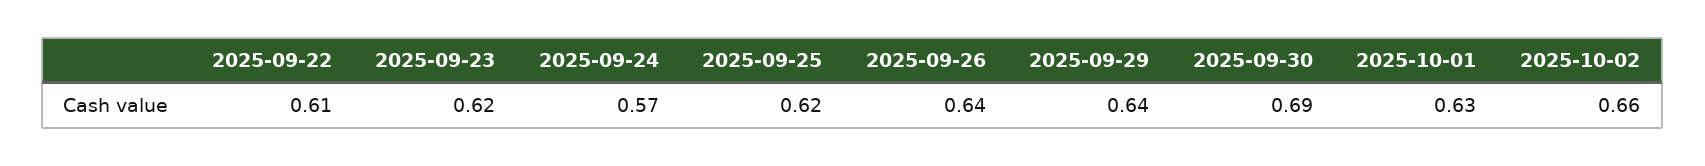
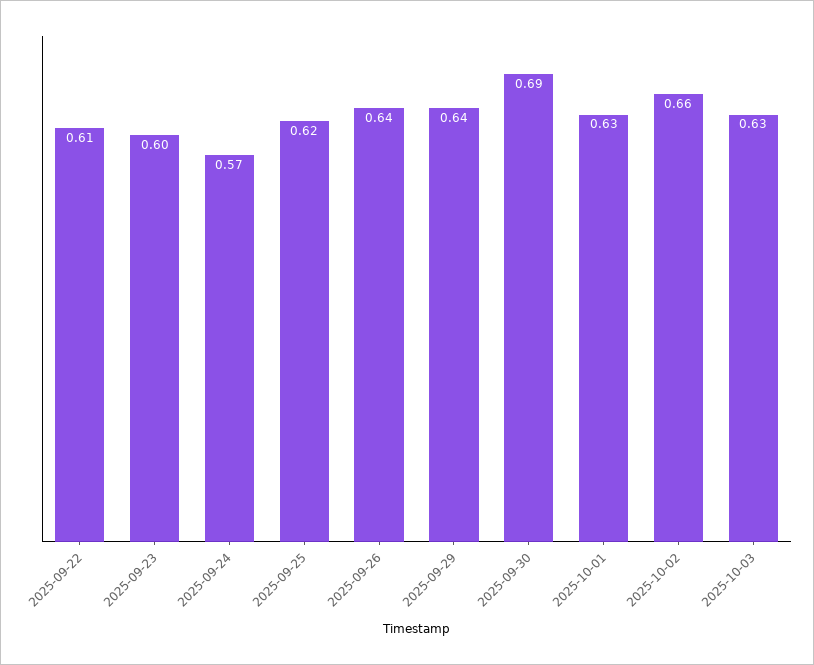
2025-09-23: 0.62 -> 0.6
2025-10-03: none -> 0.63

